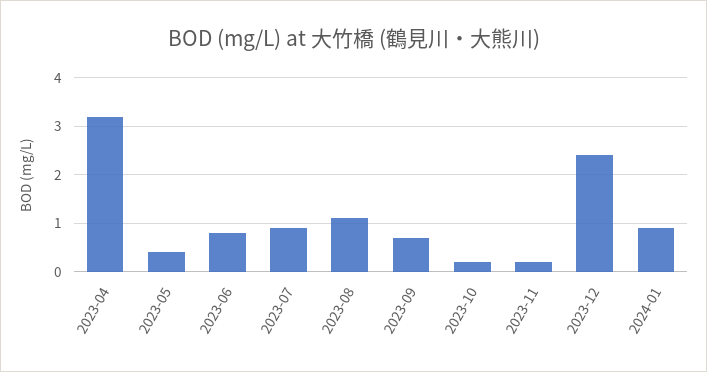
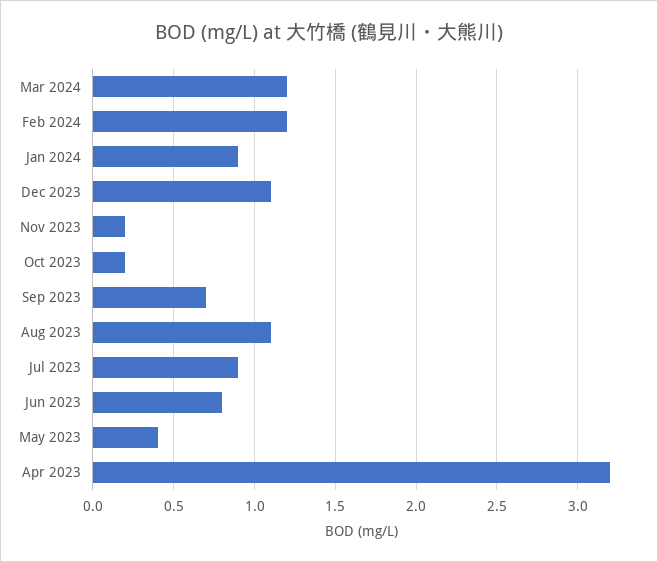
2023-12: 2.5 -> 1.1
Mar 2024: none -> 1.2
Feb 2024: none -> 1.2

